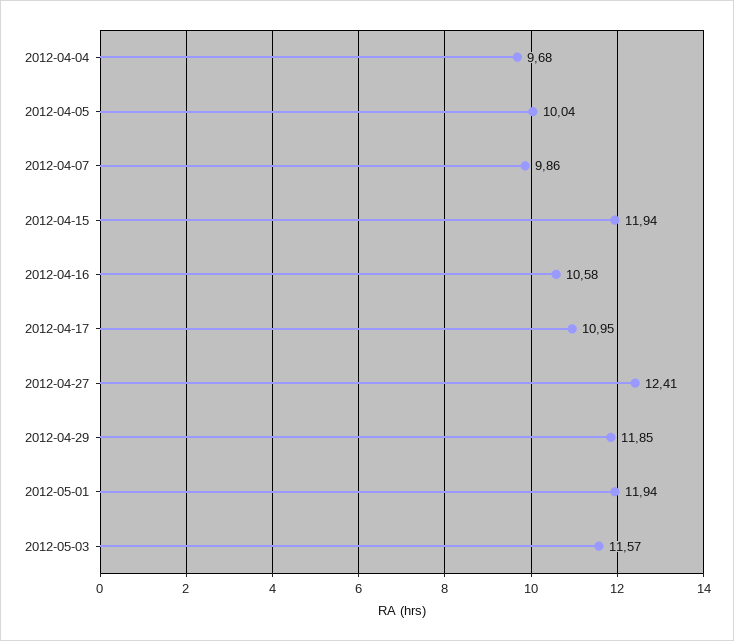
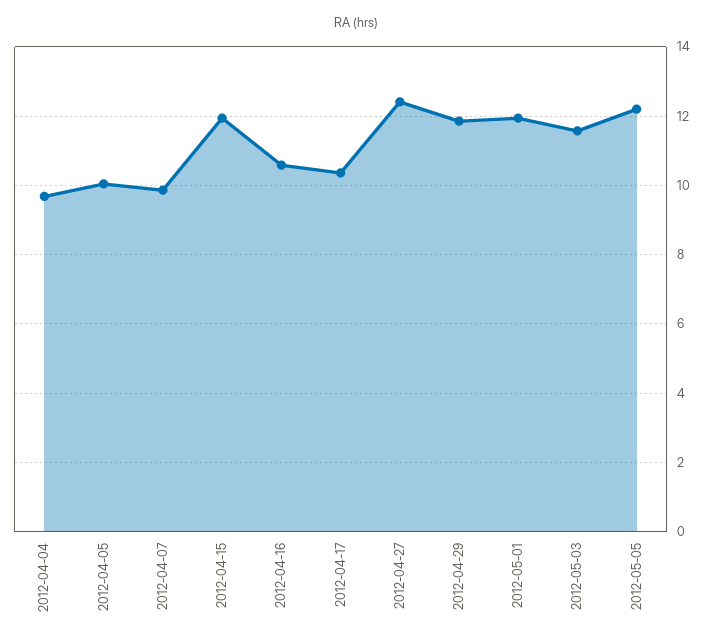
2012-04-17: 10.95 -> 10.4
2012-05-05: none -> 12.2

